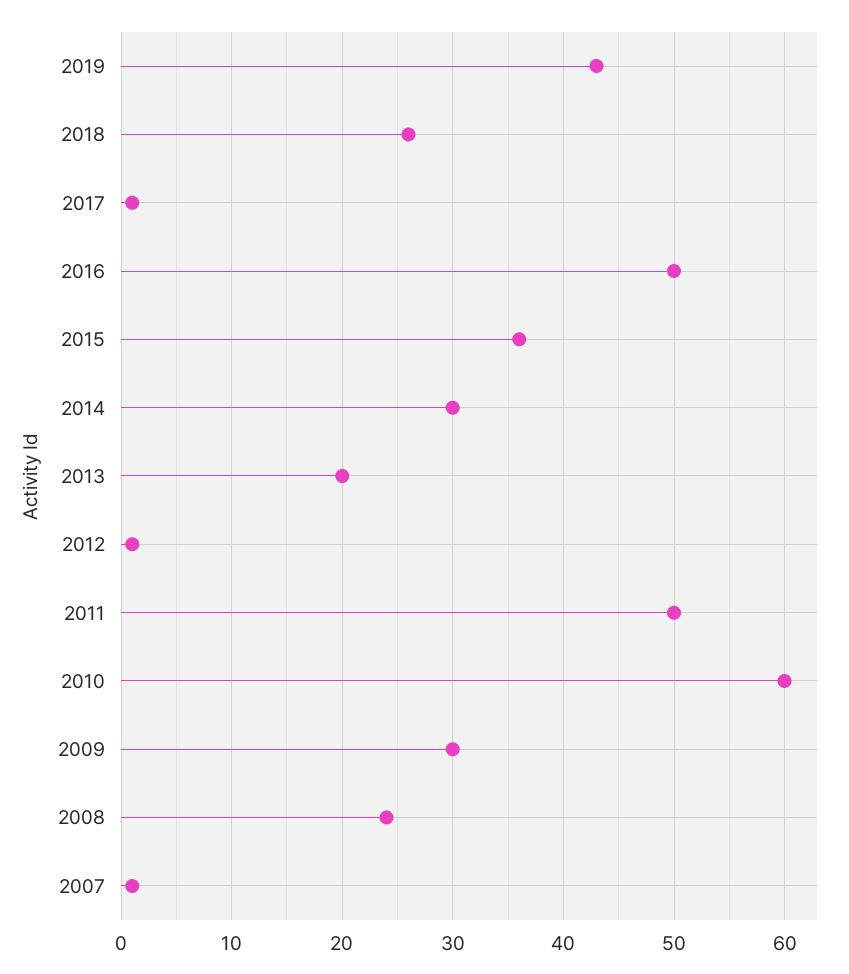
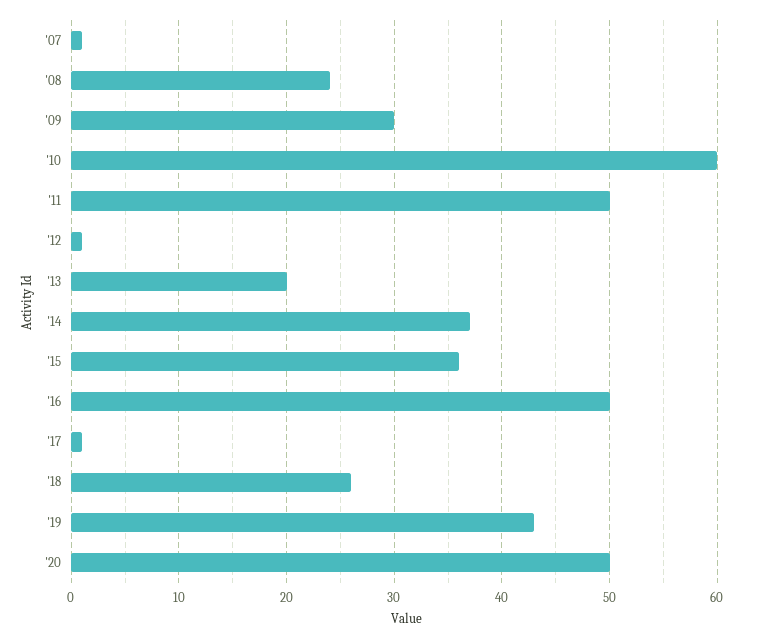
2014: 30 -> 37
'20: none -> 50

